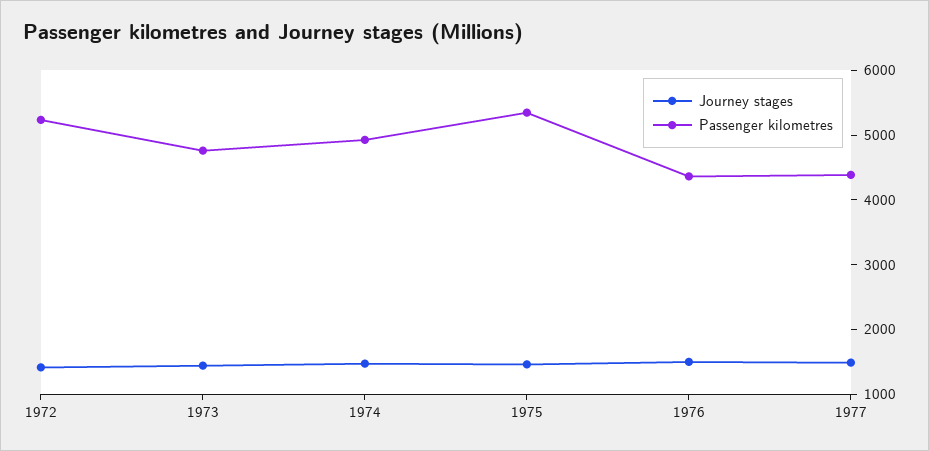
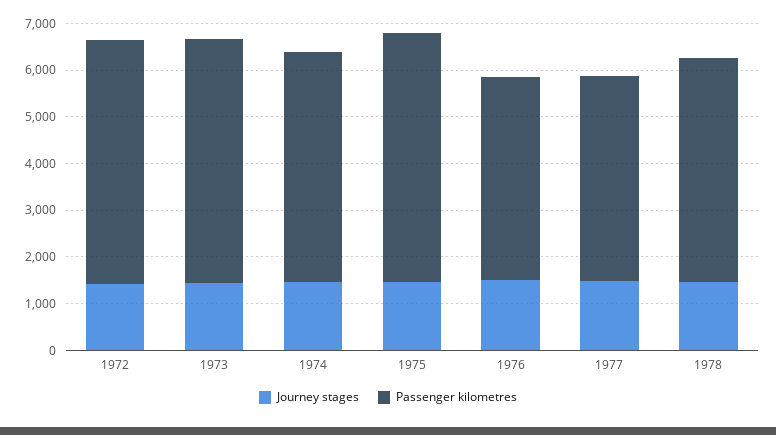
Passenger kilometres, 1973: 4800 -> 5200
Journey stages, 1978: none -> 1400
Passenger kilometres, 1978: none -> 4800

